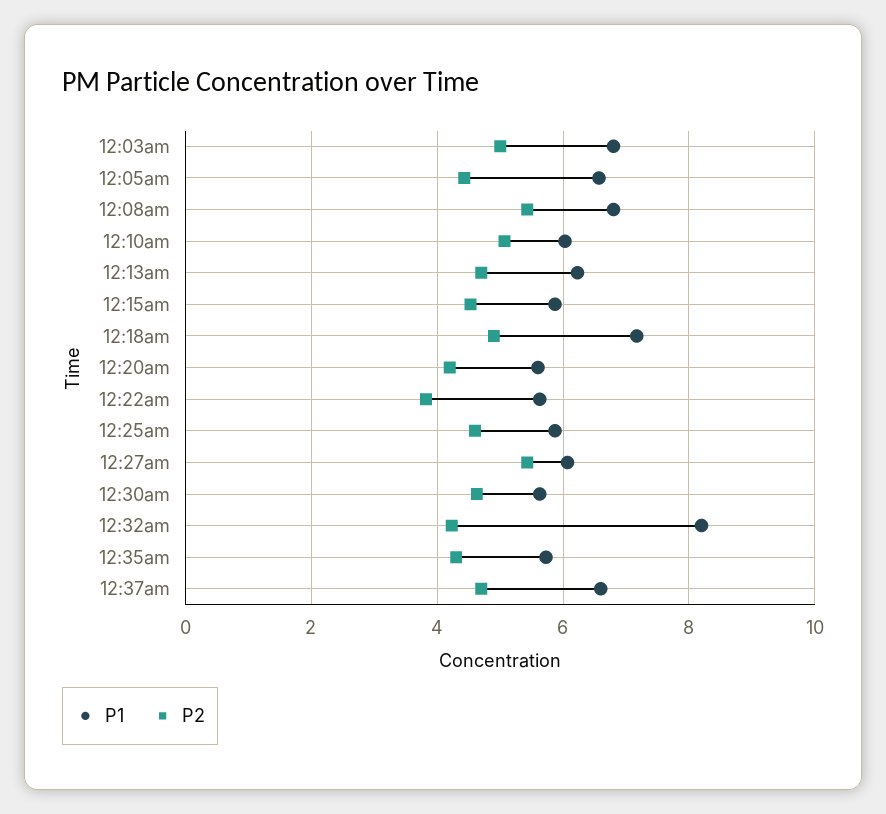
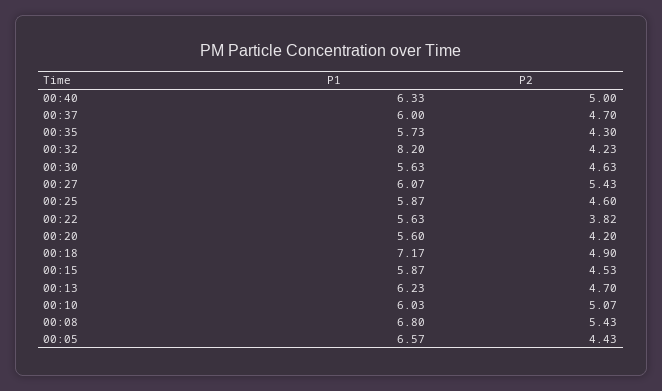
P1, 12:03am: 6.8 -> none
P2, 12:03am: 5 -> none
P1, 12:37am: 6.6 -> 6
P1, 00:40: none -> 6.33
P2, 00:40: none -> 5

